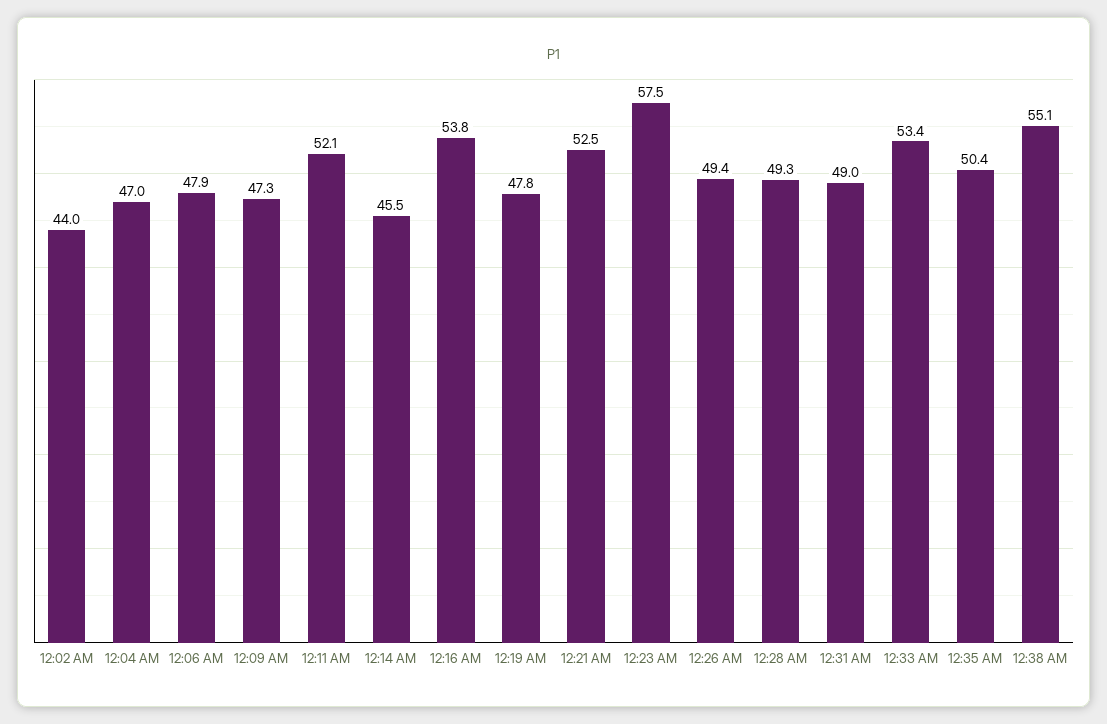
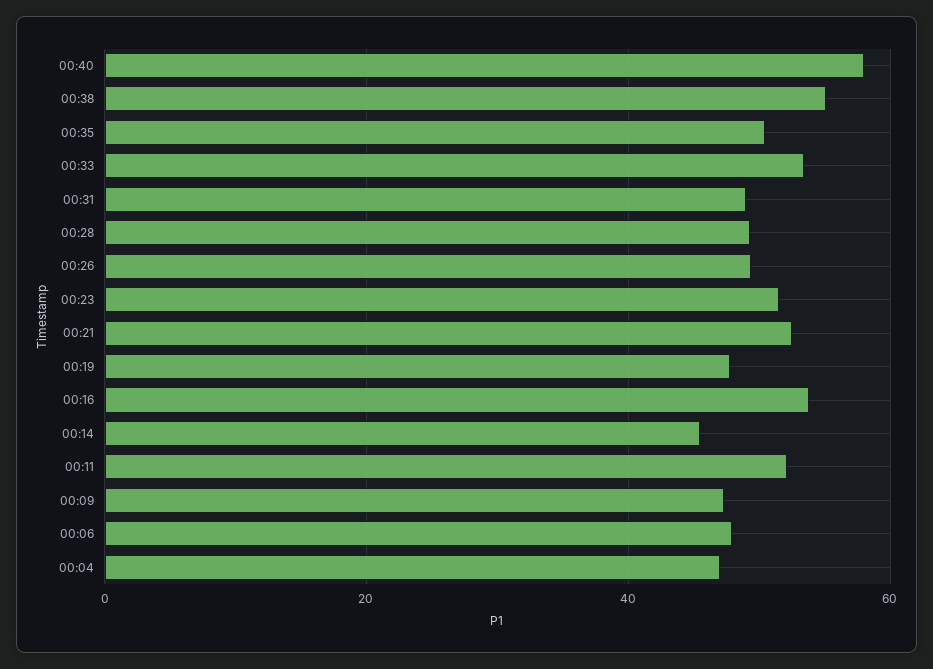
12:02 AM: 44 -> none
12:23 AM: 57.5 -> 52
00:40: none -> 58

